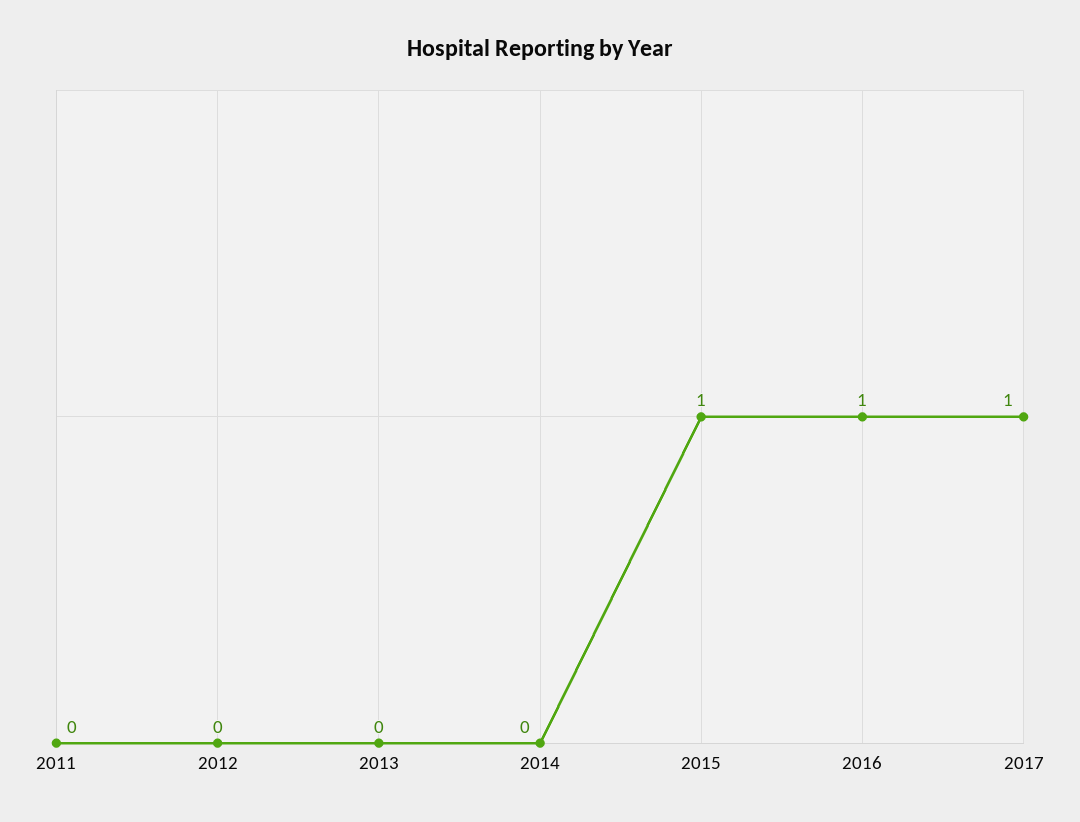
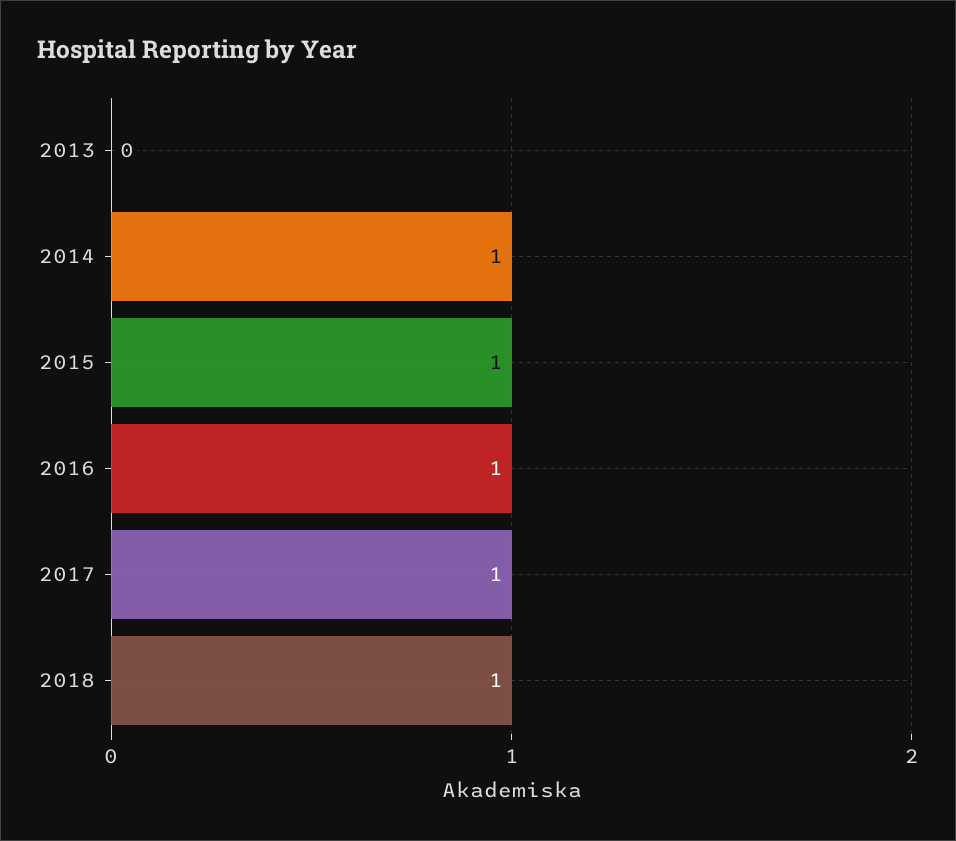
2011: 0 -> none
2012: 0 -> none
2014: 0 -> 1
2018: none -> 1

